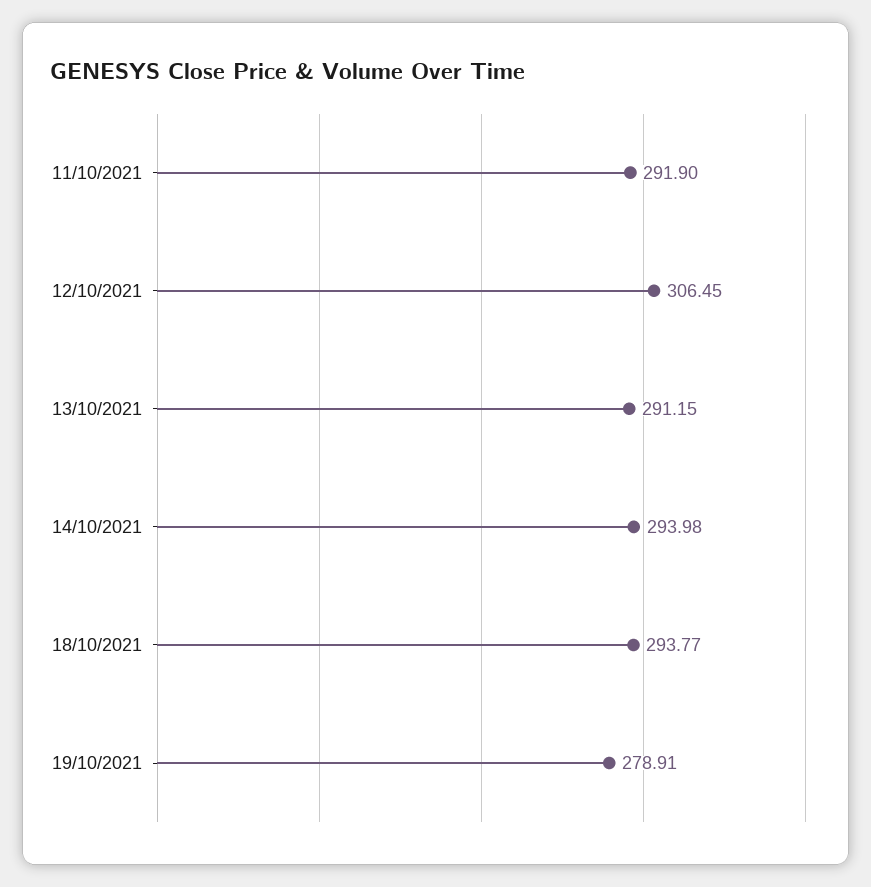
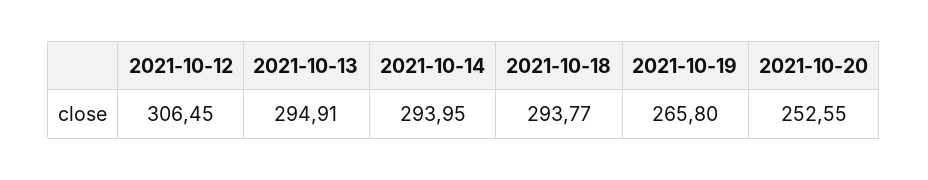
11/10/2021: 291.9 -> none
13/10/2021: 291.15 -> 294.91
14/10/2021: 293.98 -> 293.95
19/10/2021: 278.91 -> 265.8
2021-10-20: none -> 252.55

